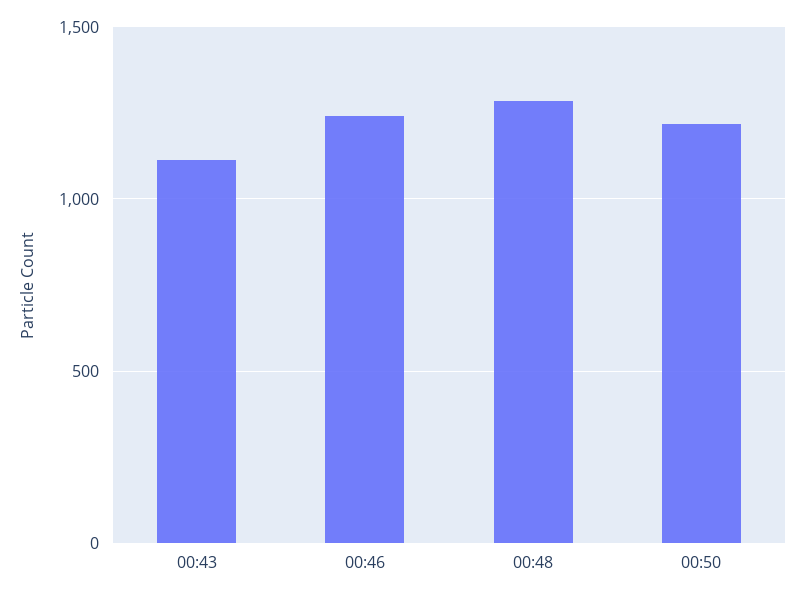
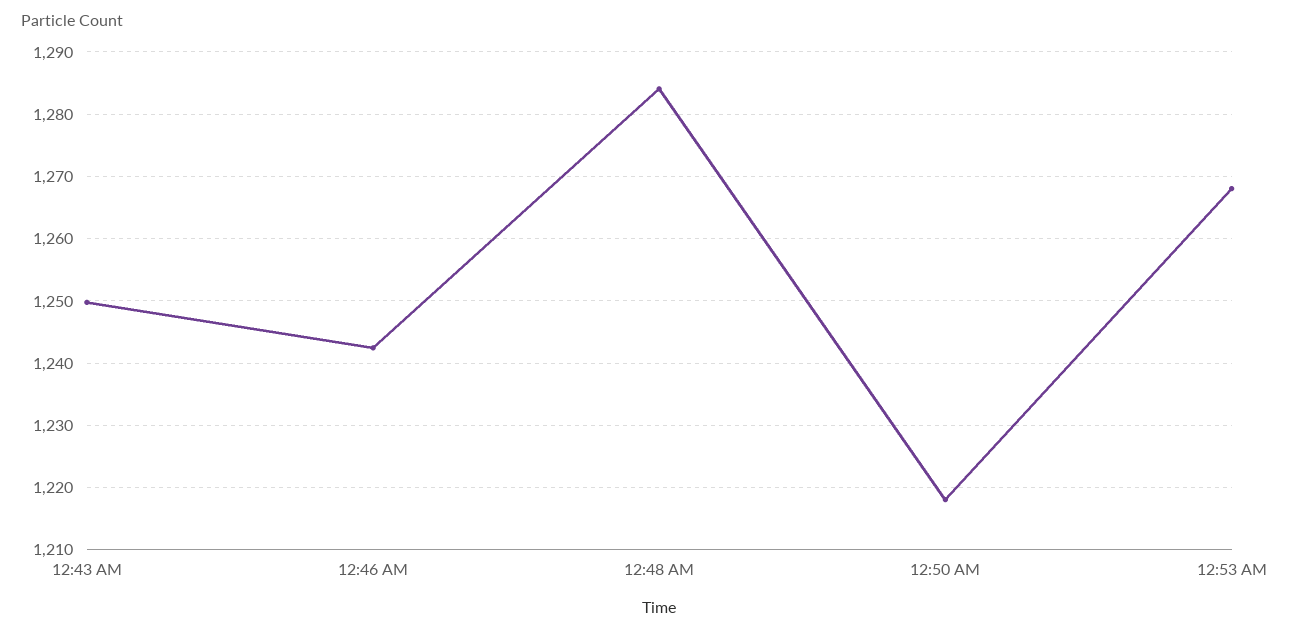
00:43: 1100 -> 1250
12:53 AM: none -> 1268

